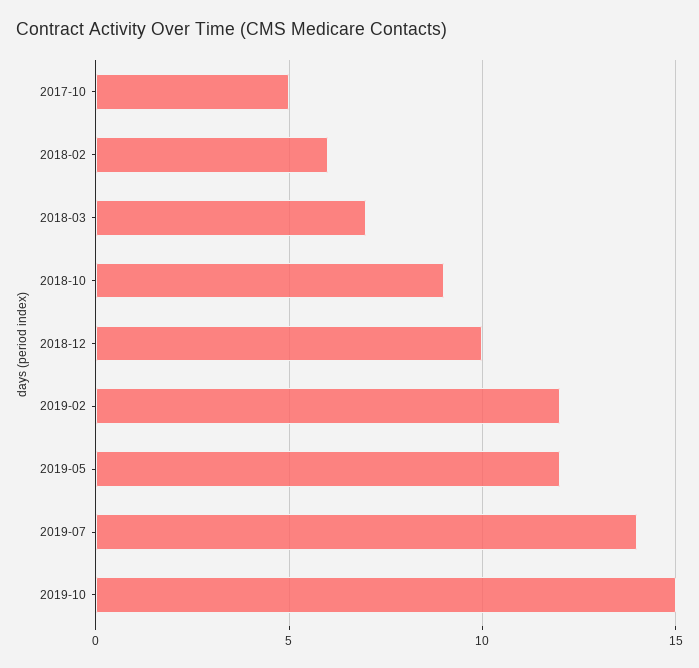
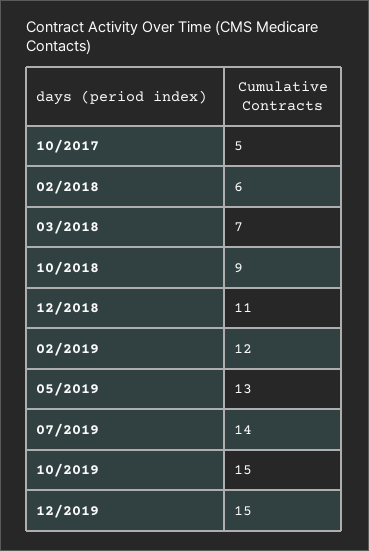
2018-12: 10 -> 11
2019-05: 12 -> 13
12/2019: none -> 15

